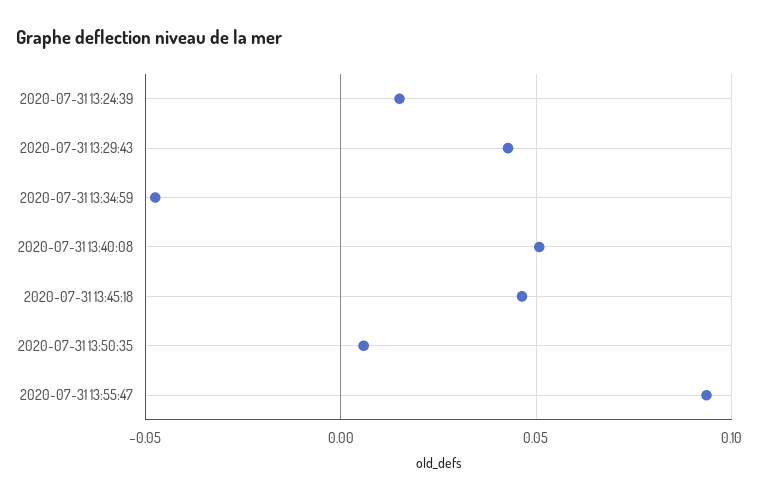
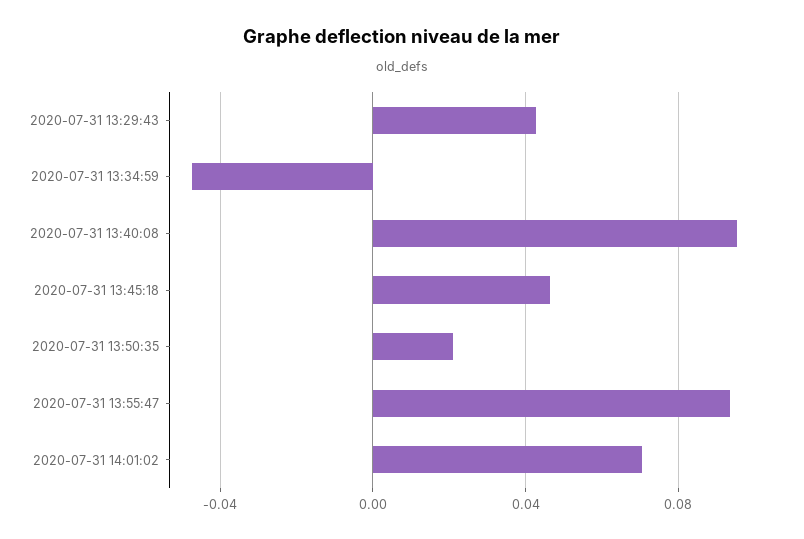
2020-07-31 13:24:39: 0.015 -> none
2020-07-31 13:40:08: 0.05 -> 0.095
2020-07-31 13:50:35: 0.005 -> 0.02
2020-07-31 14:01:02: none -> 0.07

